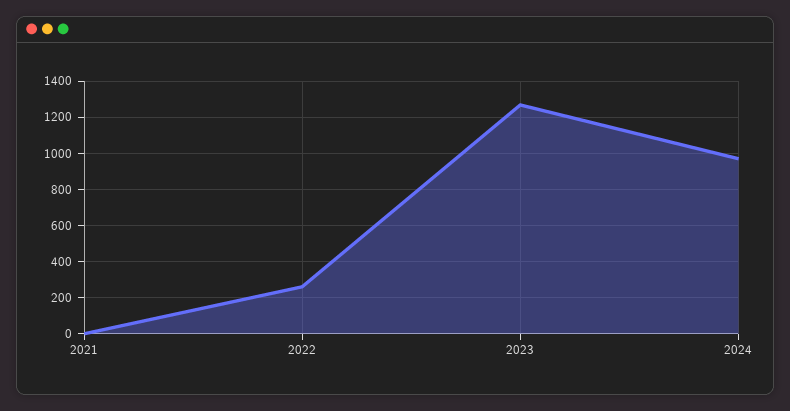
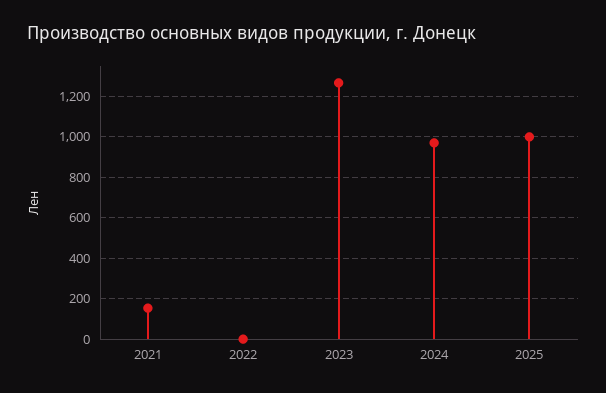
2021: 0 -> 150
2022: 250 -> 0
2025: none -> 1000

